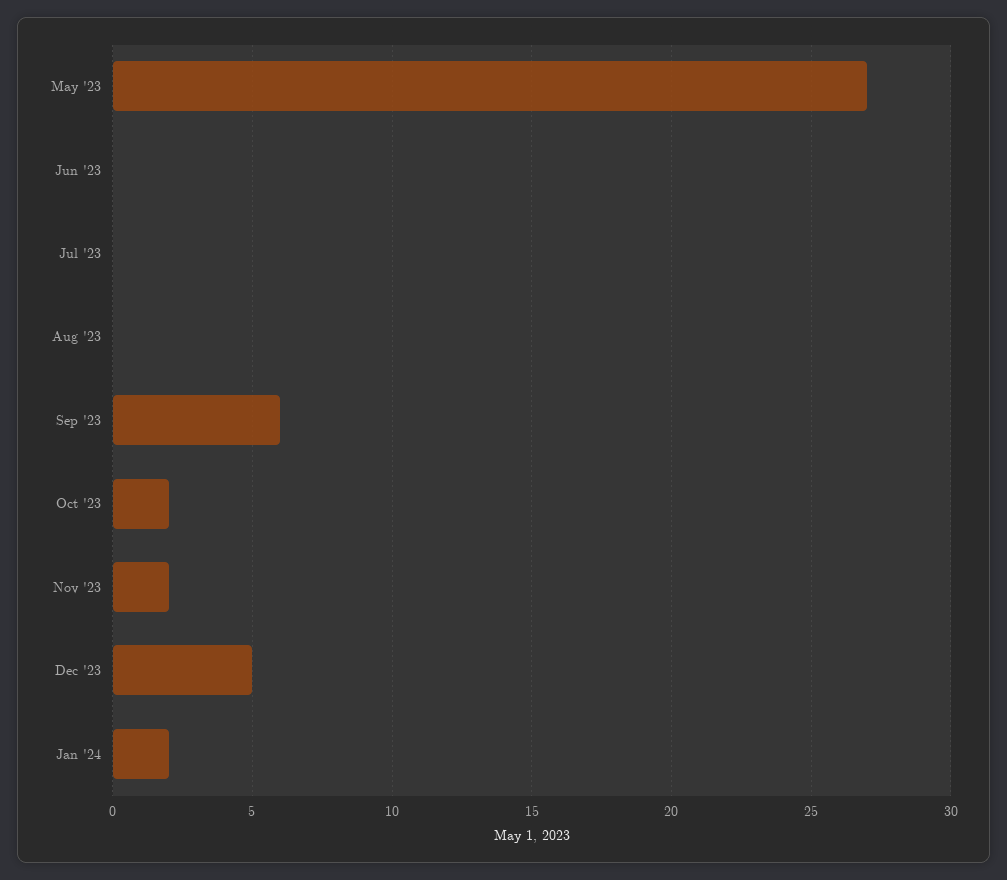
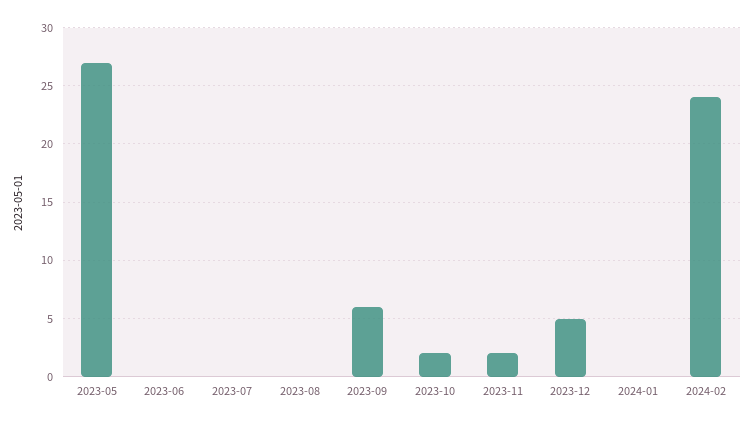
Jan '24: 2 -> 0
2024-02: none -> 24

